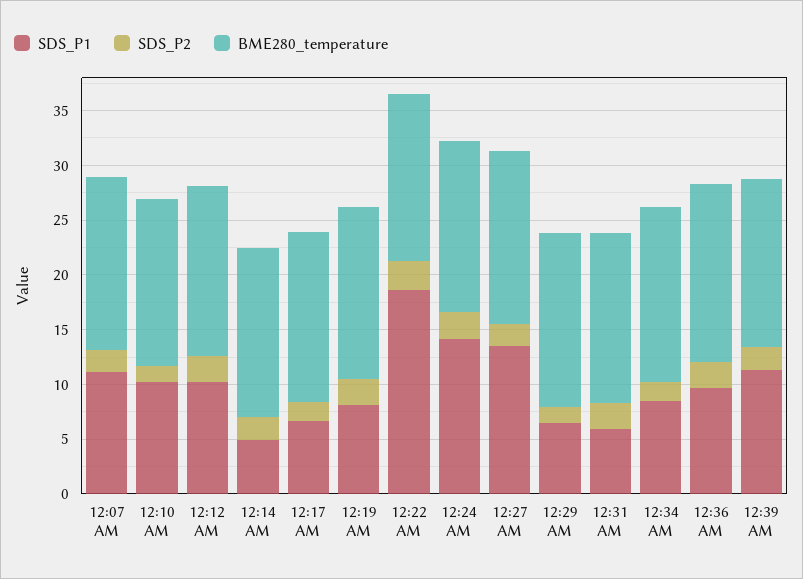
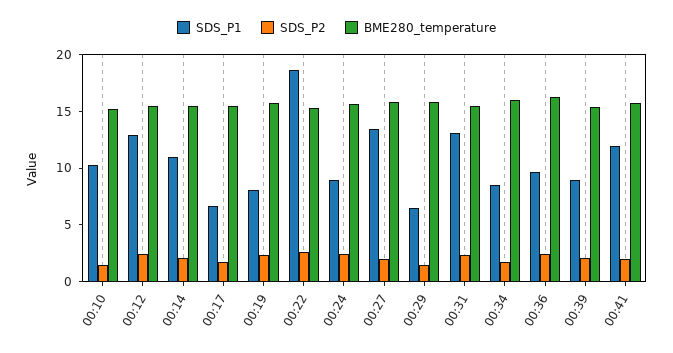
SDS_P1, 12:07 AM: 11 -> none
SDS_P2, 12:07 AM: 2 -> none
BME280_temperature, 12:07 AM: 16 -> none
SDS_P1, 12:12 AM: 10 -> 13
SDS_P1, 12:14 AM: 5 -> 11
SDS_P1, 12:24 AM: 14 -> 9
SDS_P1, 12:31 AM: 6 -> 13
SDS_P1, 12:39 AM: 11 -> 9
SDS_P1, 00:41: none -> 12
SDS_P2, 00:41: none -> 2
BME280_temperature, 00:41: none -> 16

